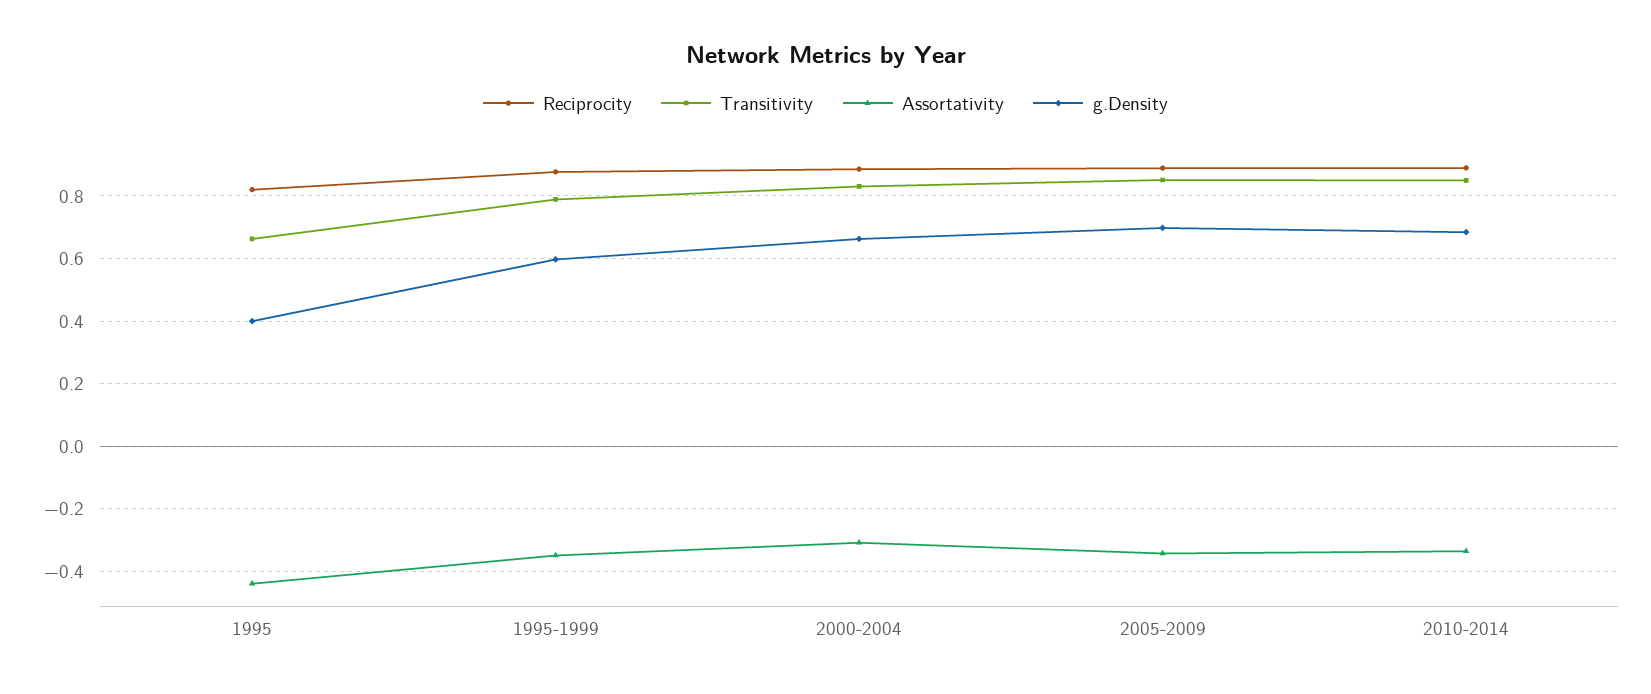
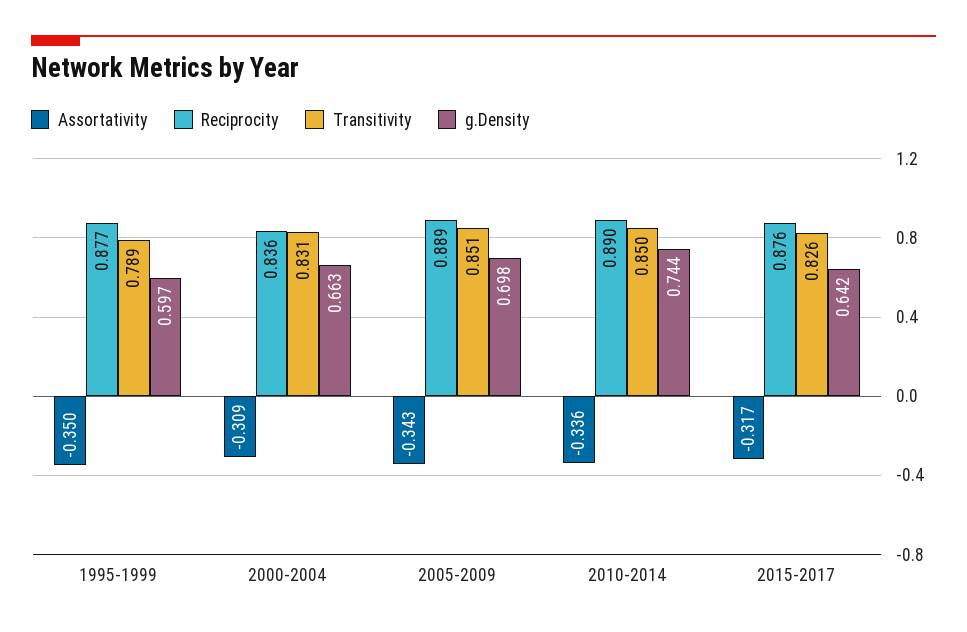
Reciprocity, 1995: 0.82 -> none
Transitivity, 1995: 0.66 -> none
Assortativity, 1995: -0.44 -> none
g.Density, 1995: 0.4 -> none
Reciprocity, 2000-2004: 0.88 -> 0.836
g.Density, 2010-2014: 0.68 -> 0.744
Assortativity, 2015-2017: none -> -0.317
Reciprocity, 2015-2017: none -> 0.876
Transitivity, 2015-2017: none -> 0.826
g.Density, 2015-2017: none -> 0.642

